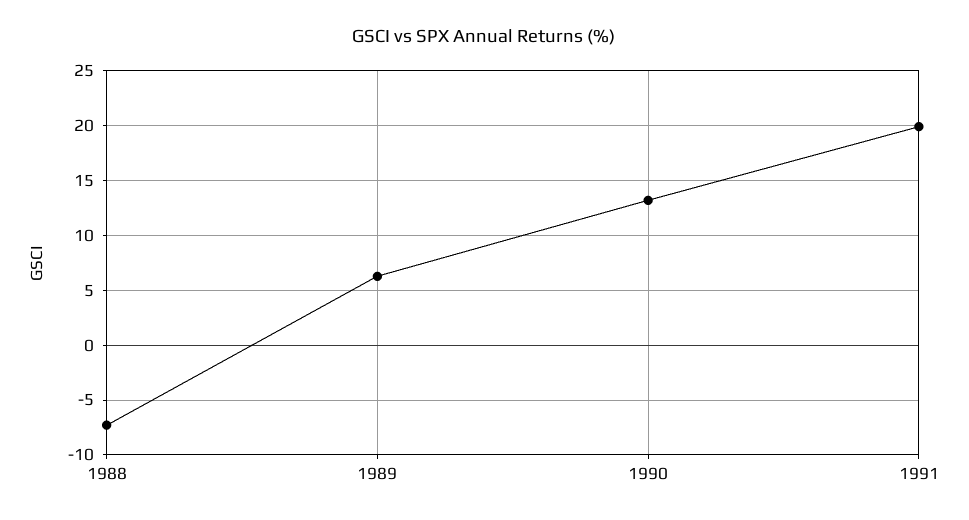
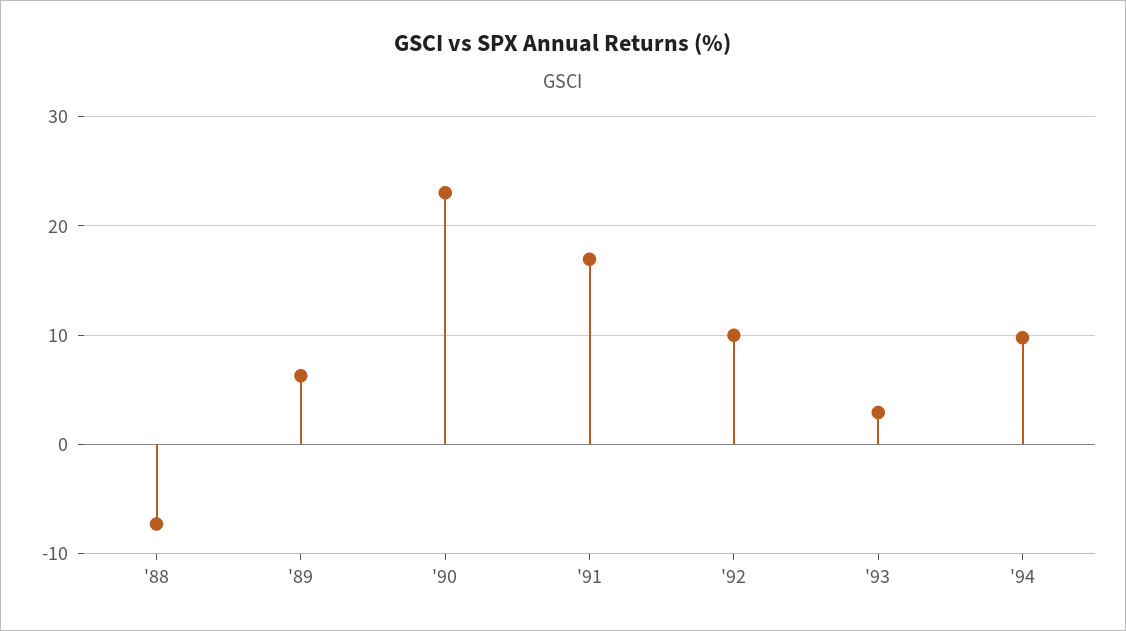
1990: 13 -> 23
1991: 20 -> 17
'92: none -> 10
'93: none -> 3
'94: none -> 10

